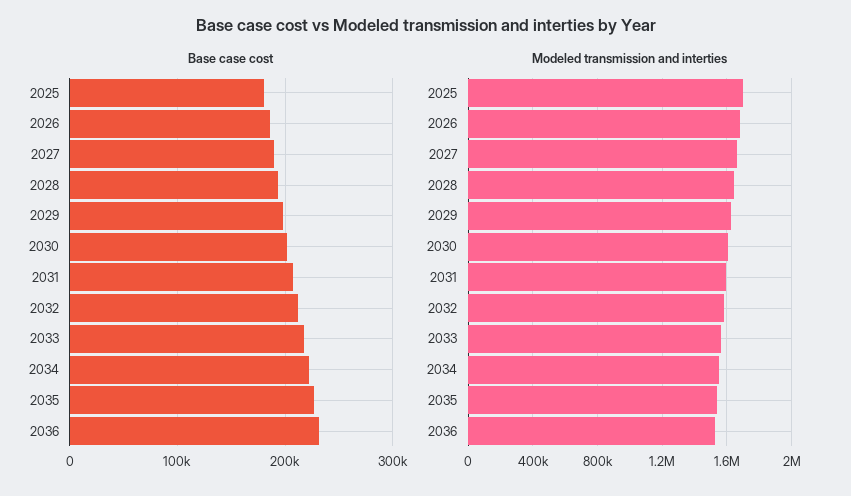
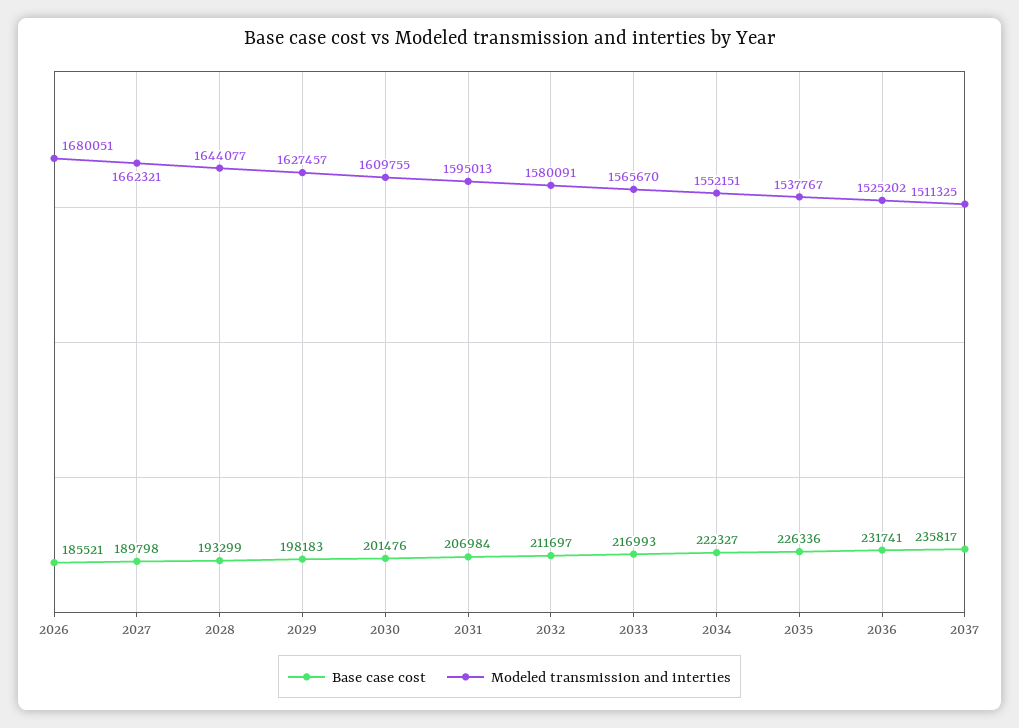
Base case cost, 2025: 180000 -> none
Modeled transmission and interties, 2025: 1700000 -> none
Base case cost, 2037: none -> 235817
Modeled transmission and interties, 2037: none -> 1511325

